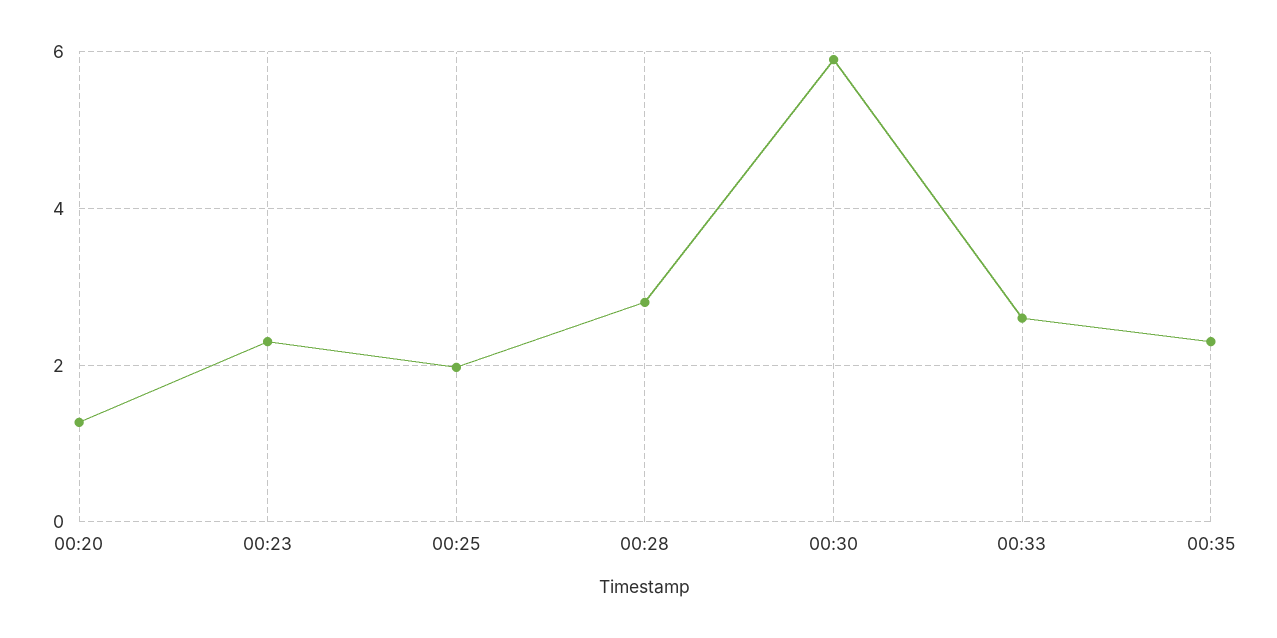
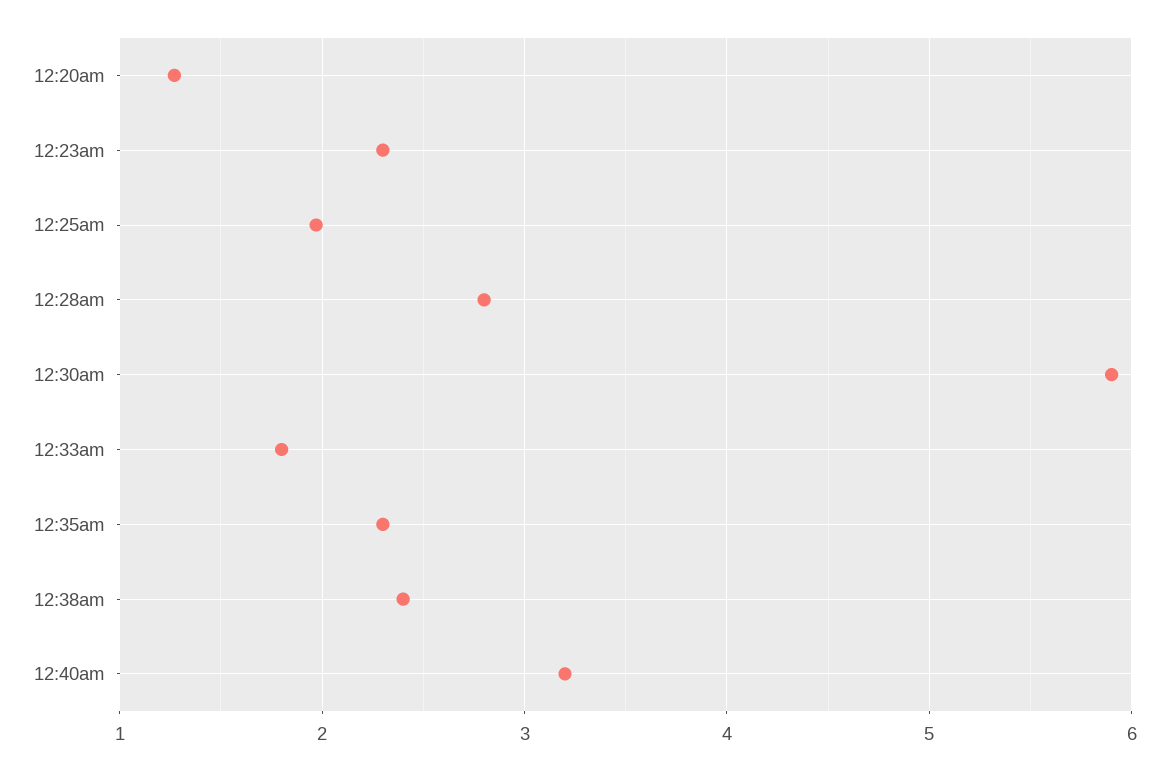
00:33: 2.6 -> 1.8
12:38am: none -> 2.4
12:40am: none -> 3.2

